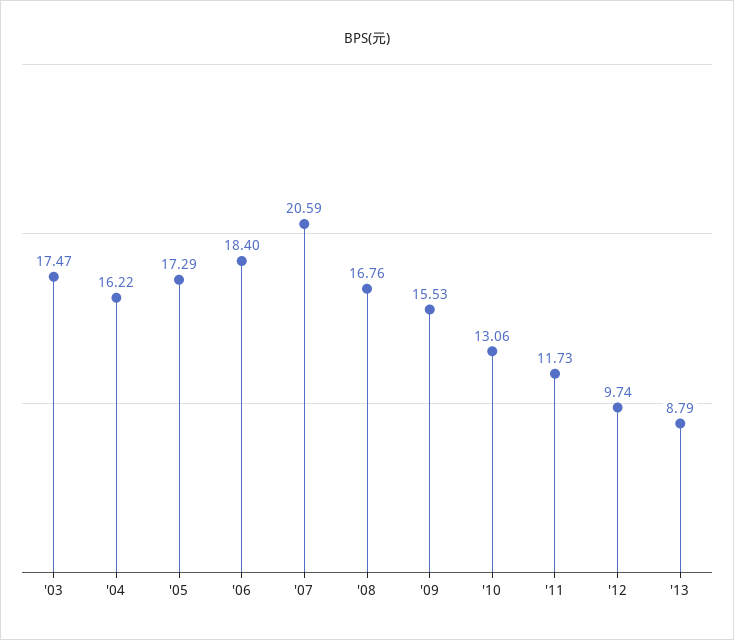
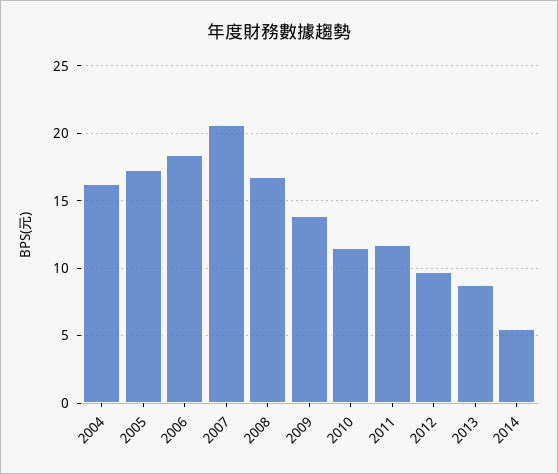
'03: 17.47 -> none
'09: 15.53 -> 14
'10: 13.06 -> 11.5
2014: none -> 5.5

